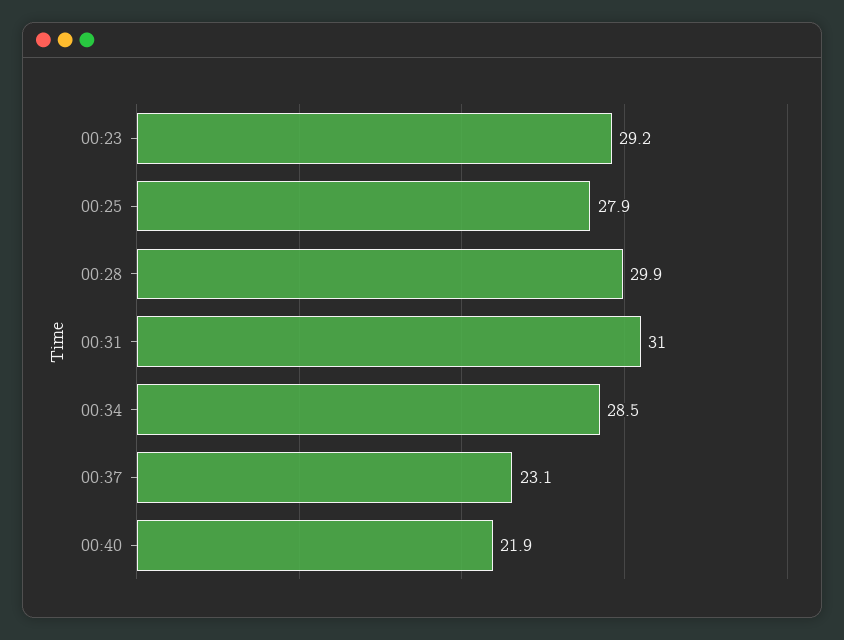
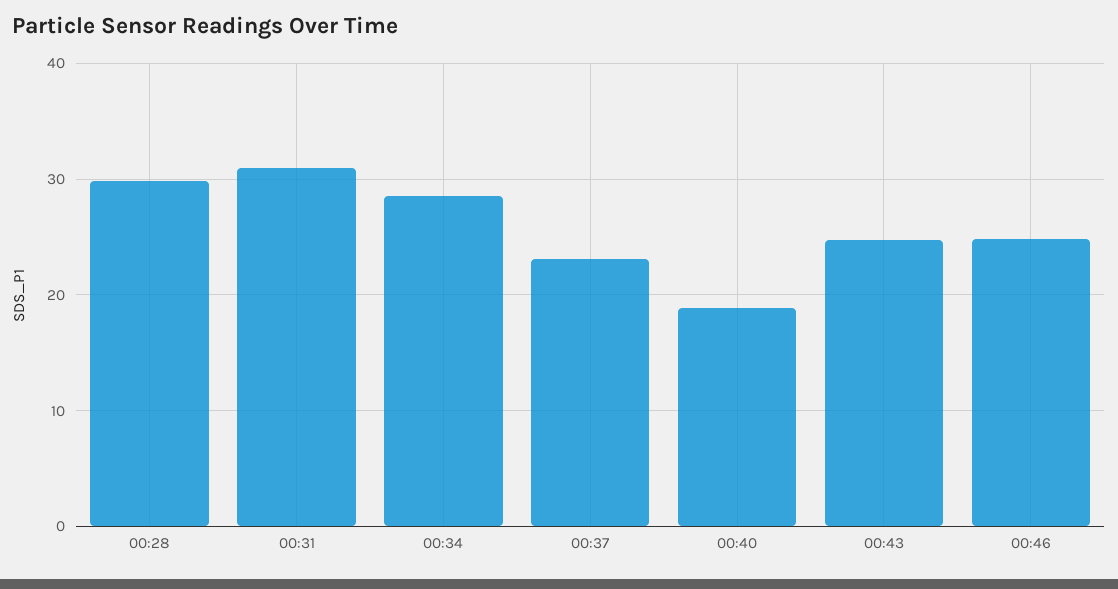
00:23: 29.2 -> none
00:25: 27.9 -> none
00:40: 21.9 -> 19
00:43: none -> 25
00:46: none -> 25

